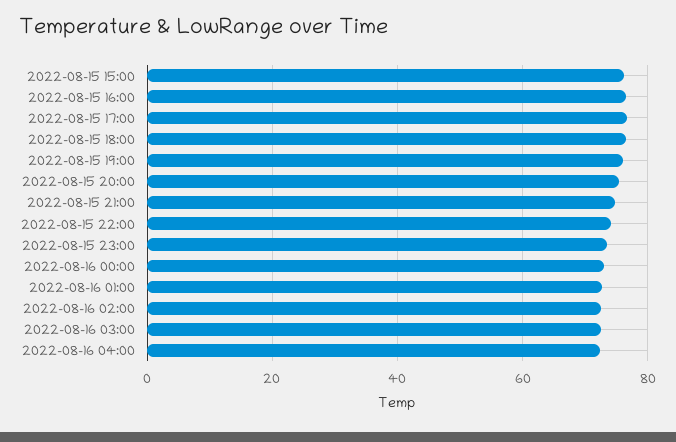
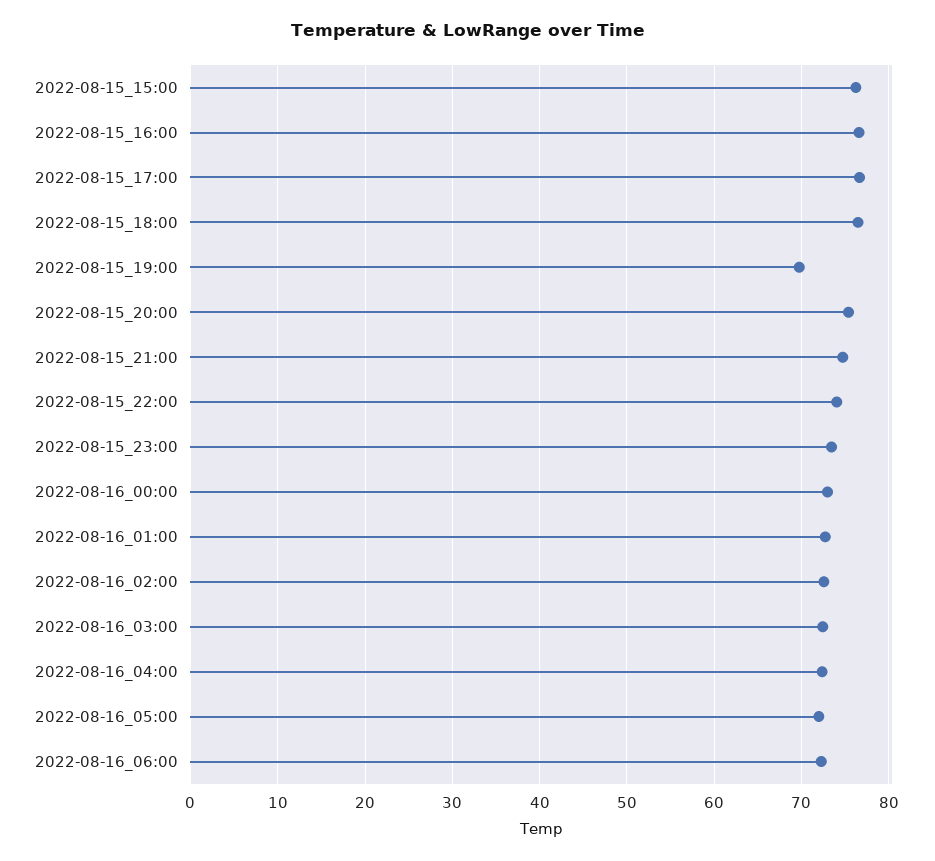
2022-08-15 19:00: 76 -> 70
2022-08-16_05:00: none -> 72
2022-08-16_06:00: none -> 72

